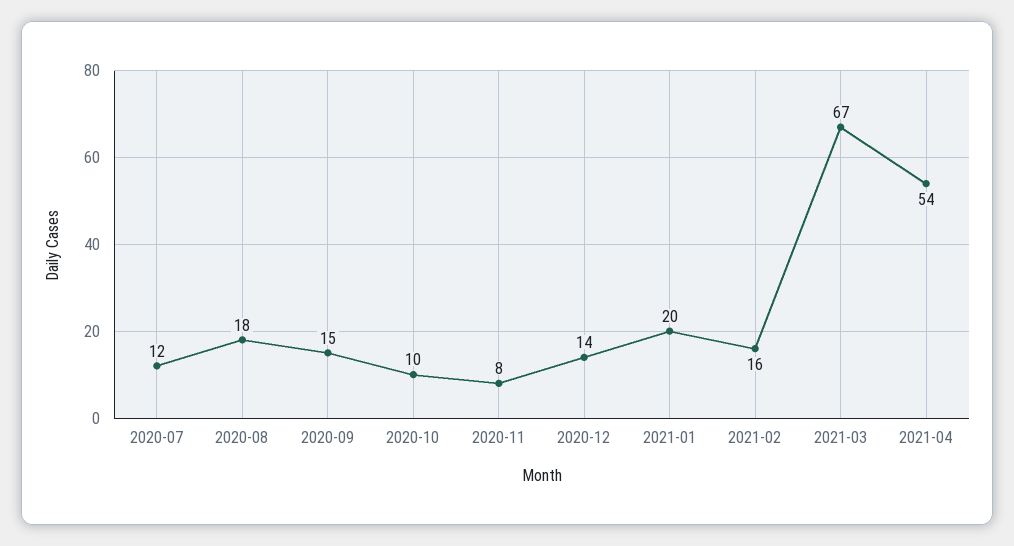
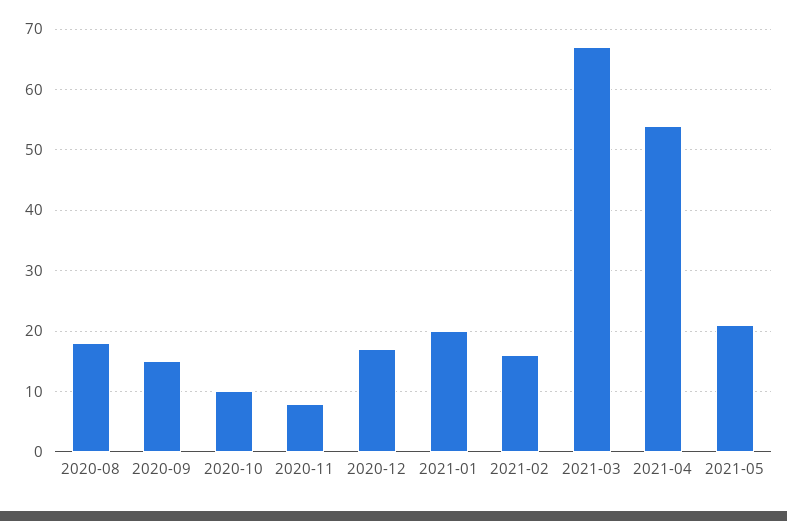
2020-07: 12 -> none
2020-12: 14 -> 17
2021-05: none -> 21

